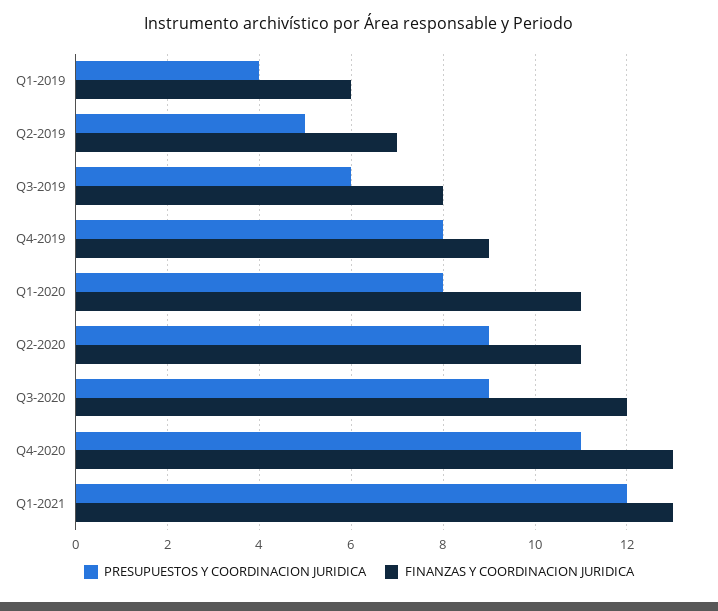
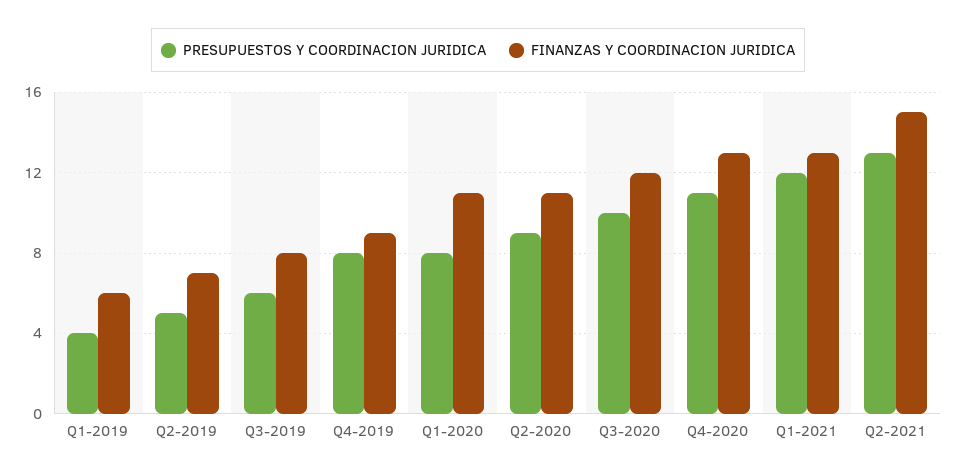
PRESUPUESTOS Y COORDINACION JURIDICA, Q3-2020: 9 -> 10
PRESUPUESTOS Y COORDINACION JURIDICA, Q2-2021: none -> 13
FINANZAS Y COORDINACION JURIDICA, Q2-2021: none -> 15

